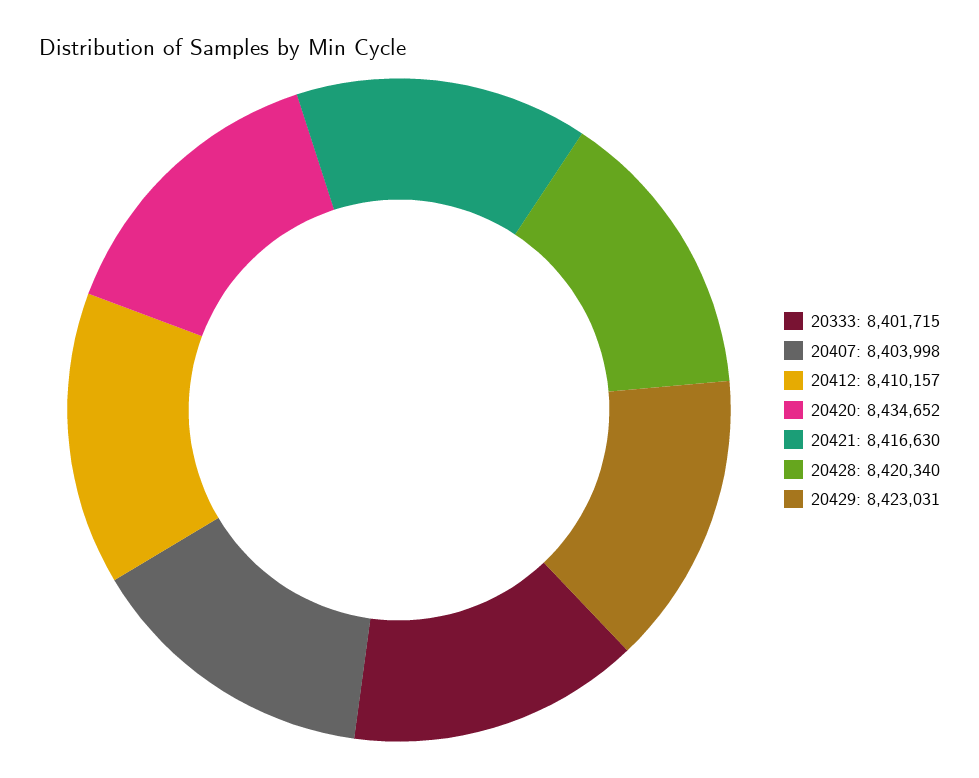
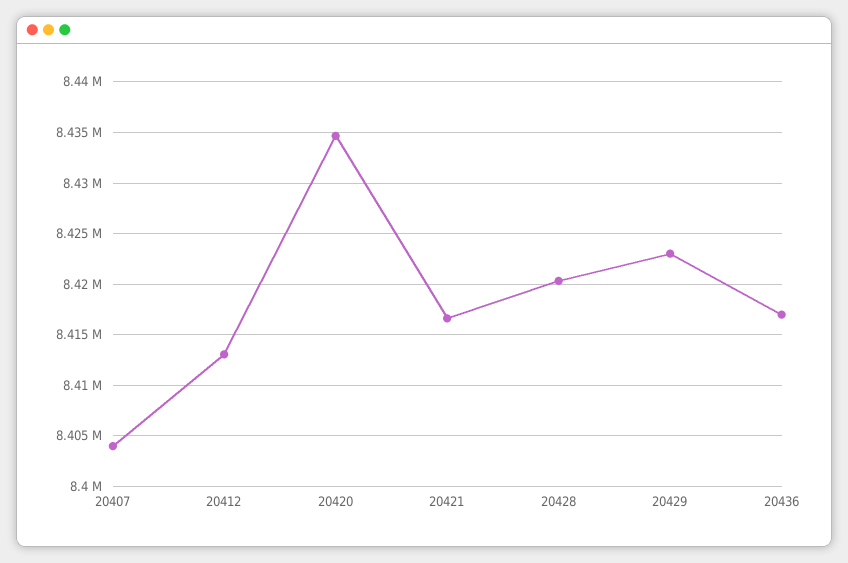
20333: 8401715 -> none
20412: 8410157 -> 8413000
20436: none -> 8417000

